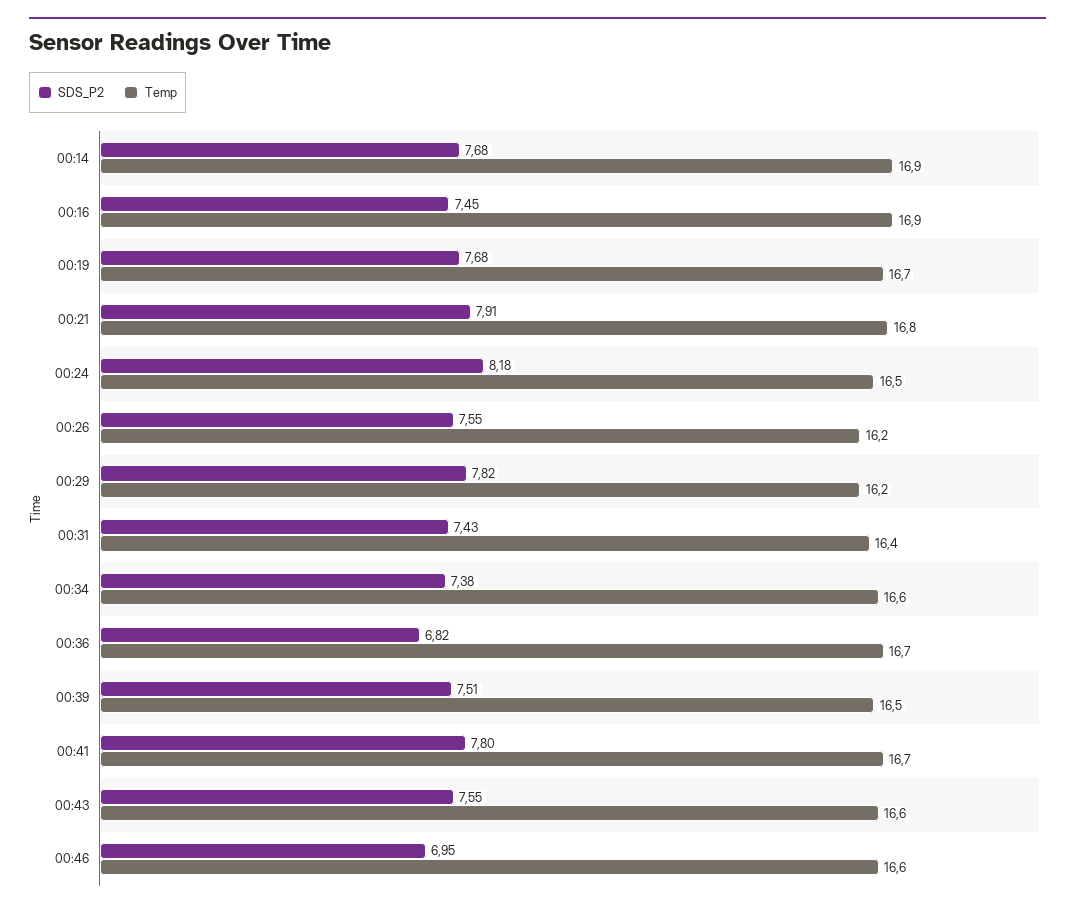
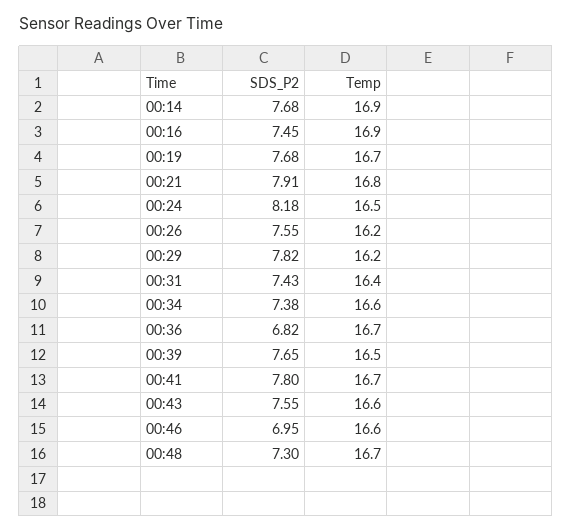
SDS_P2, 00:39: 7.51 -> 7.65
SDS_P2, 00:48: none -> 7.3
Temp, 00:48: none -> 16.7

